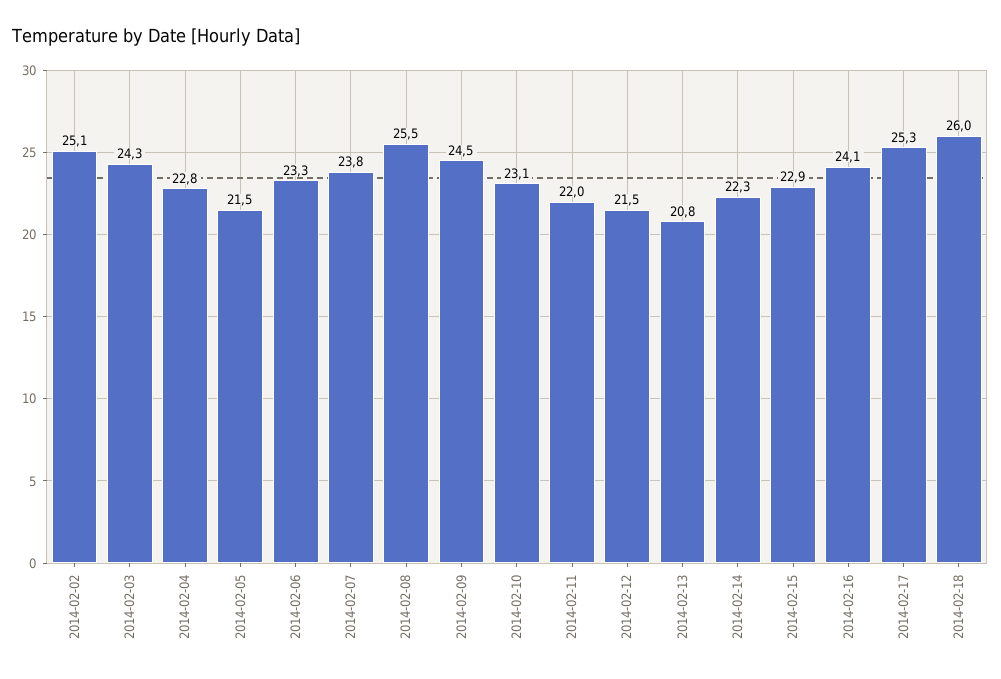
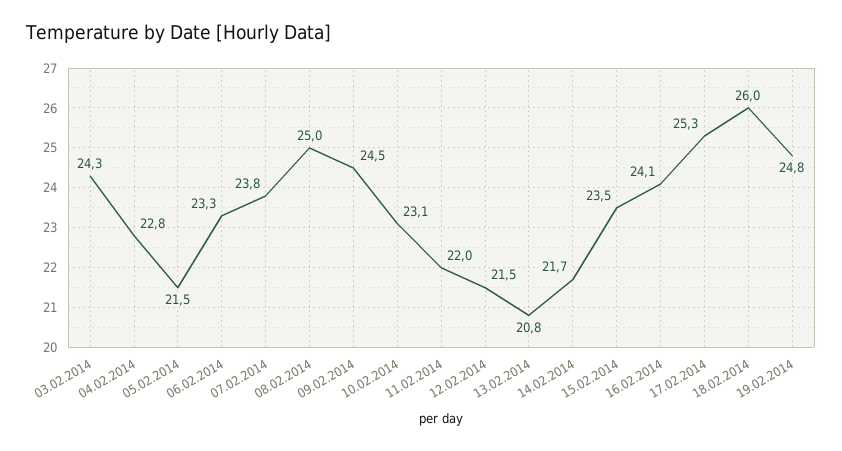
2014-02-02: 25.1 -> none
2014-02-08: 25.5 -> 25
2014-02-14: 22.3 -> 21.7
2014-02-15: 22.9 -> 23.5
19.02.2014: none -> 24.8

